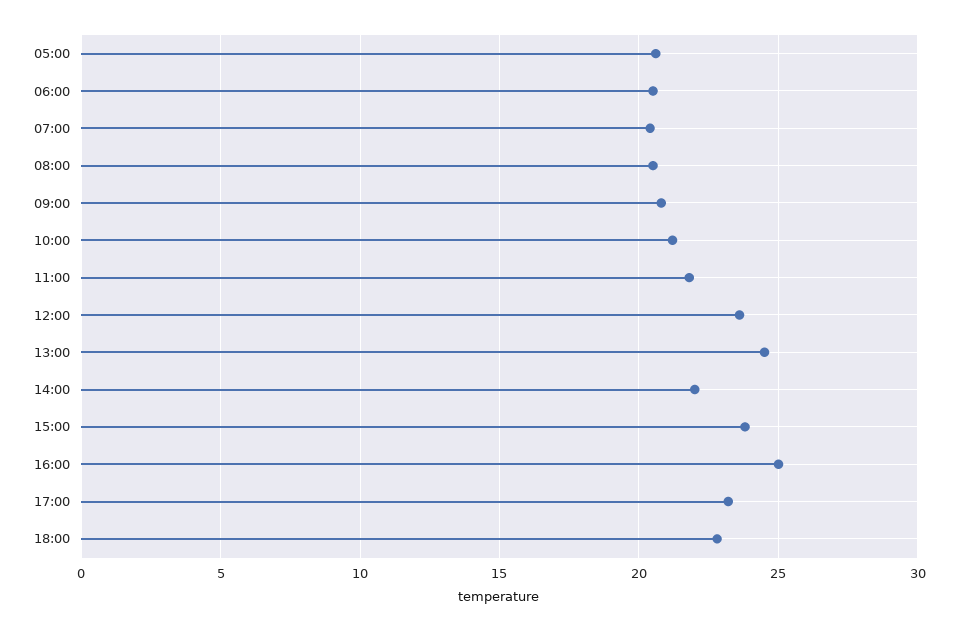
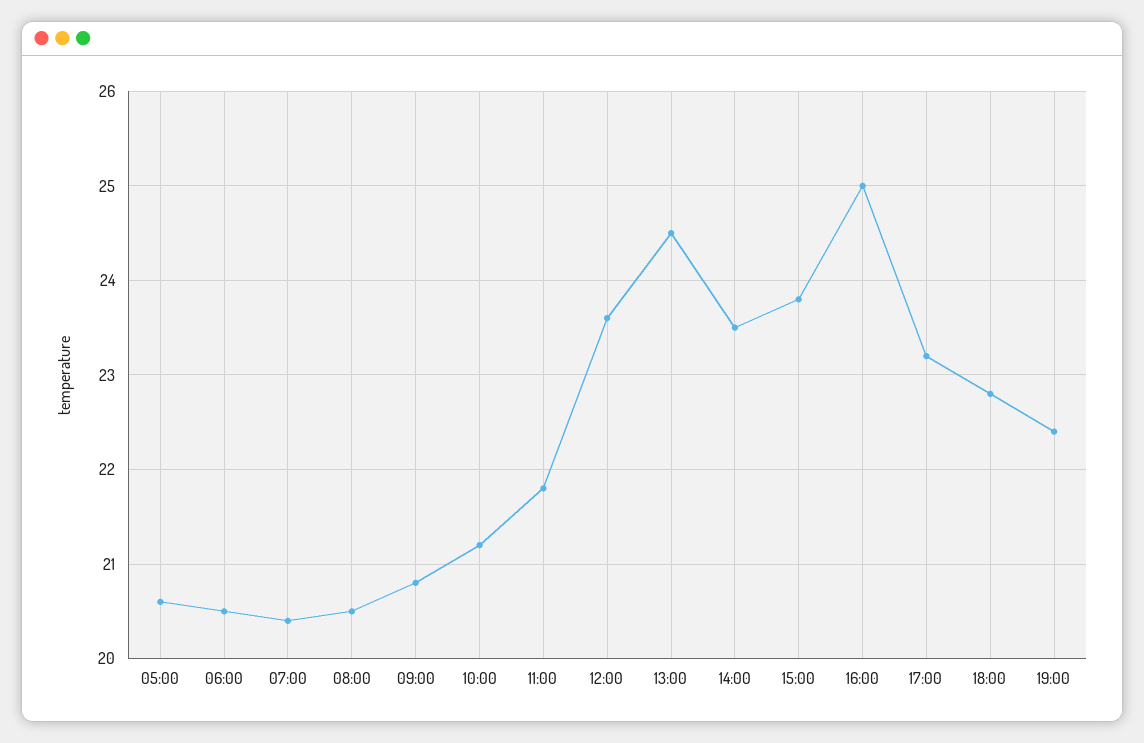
14:00: 22 -> 23.5
19:00: none -> 22.4

